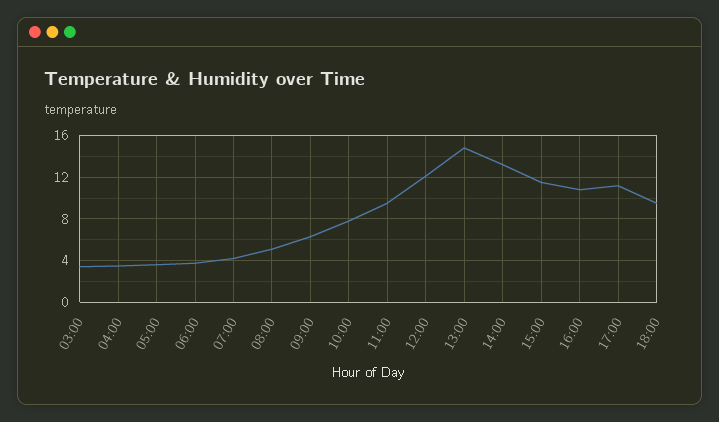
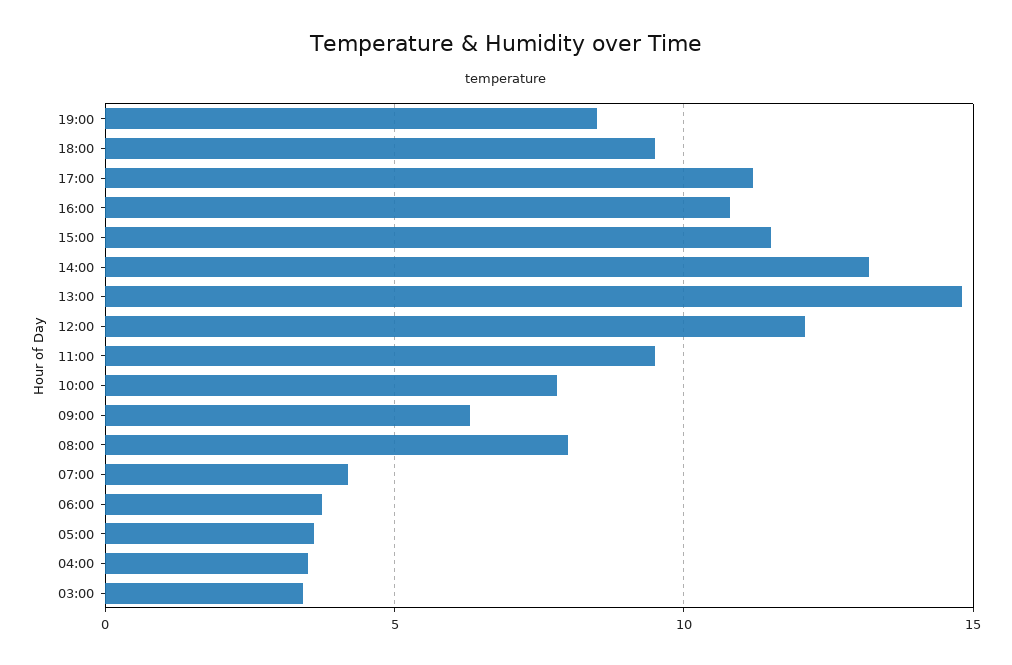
08:00: 5 -> 8
19:00: none -> 8.5

